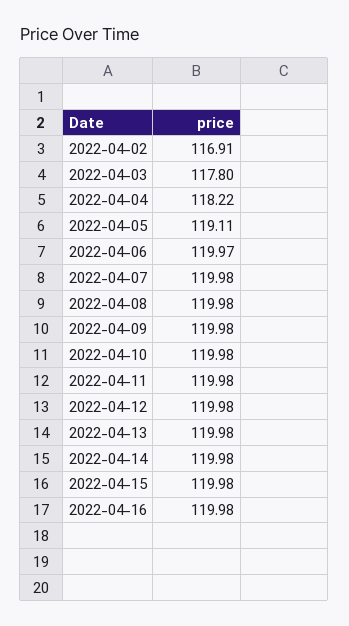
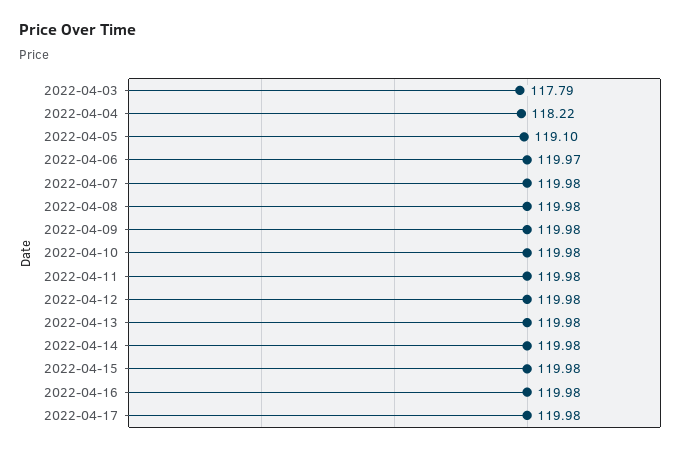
2022-04-02: 116.91 -> none
2022-04-03: 117.8 -> 117.79
2022-04-05: 119.11 -> 119.1
2022-04-17: none -> 119.98

